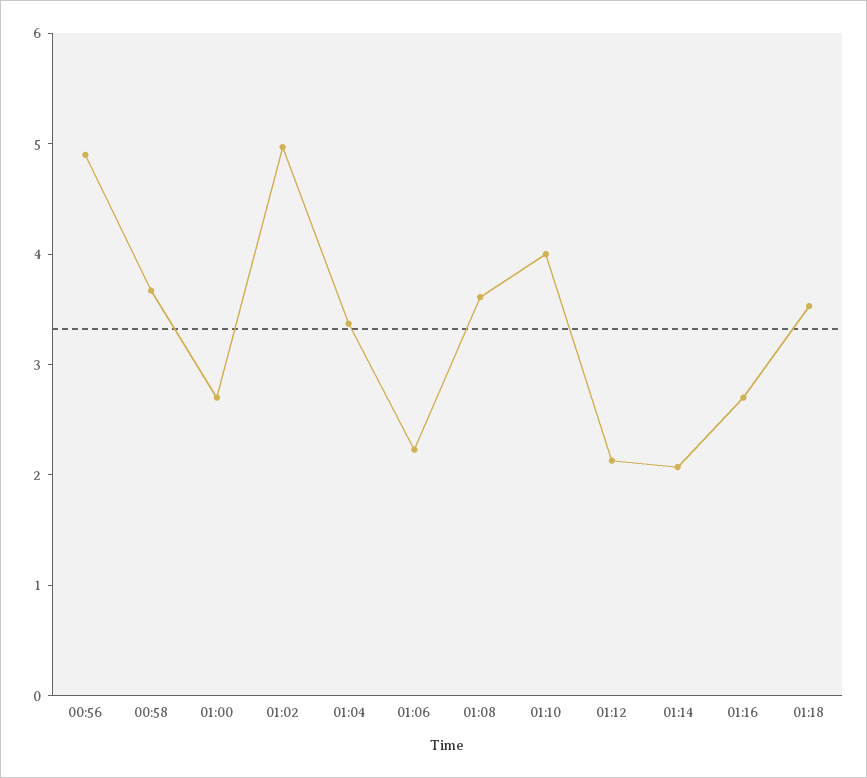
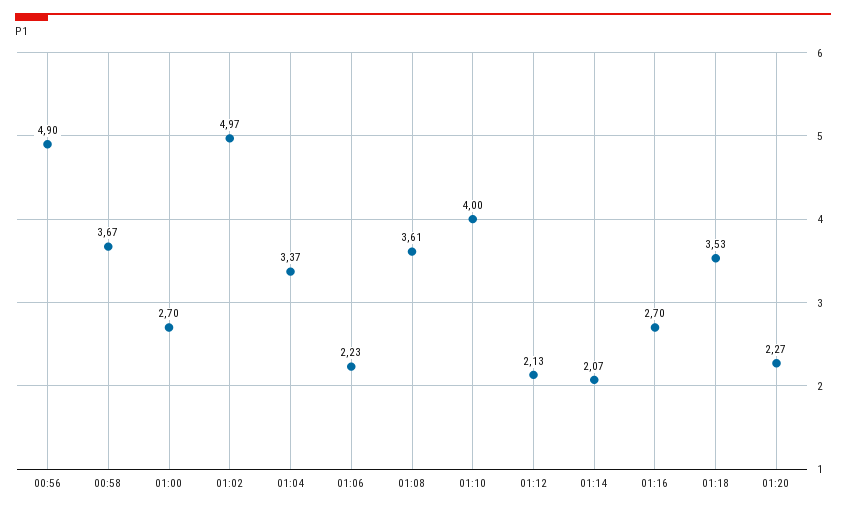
01:20: none -> 2.27

